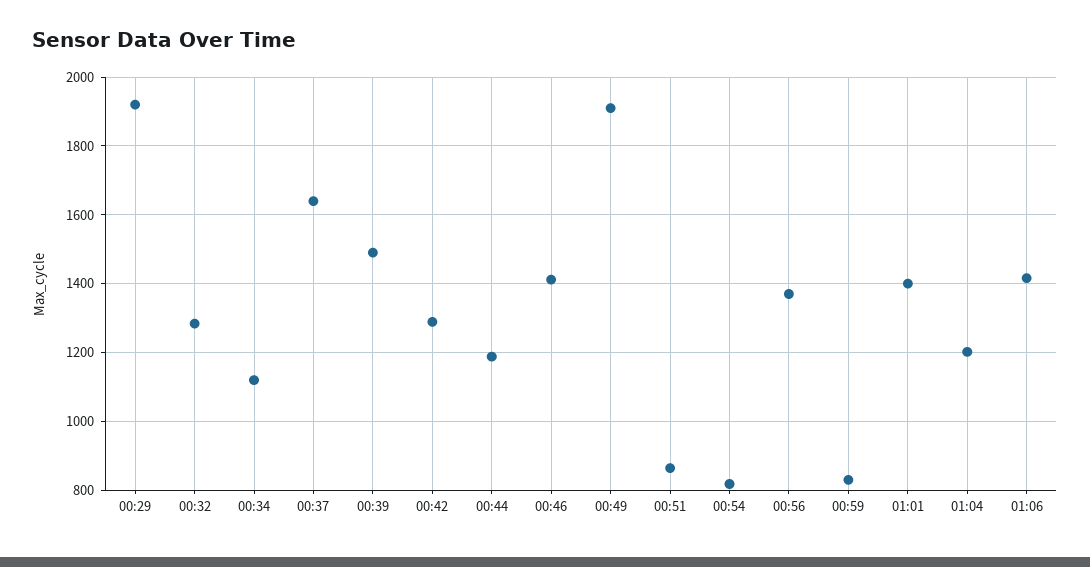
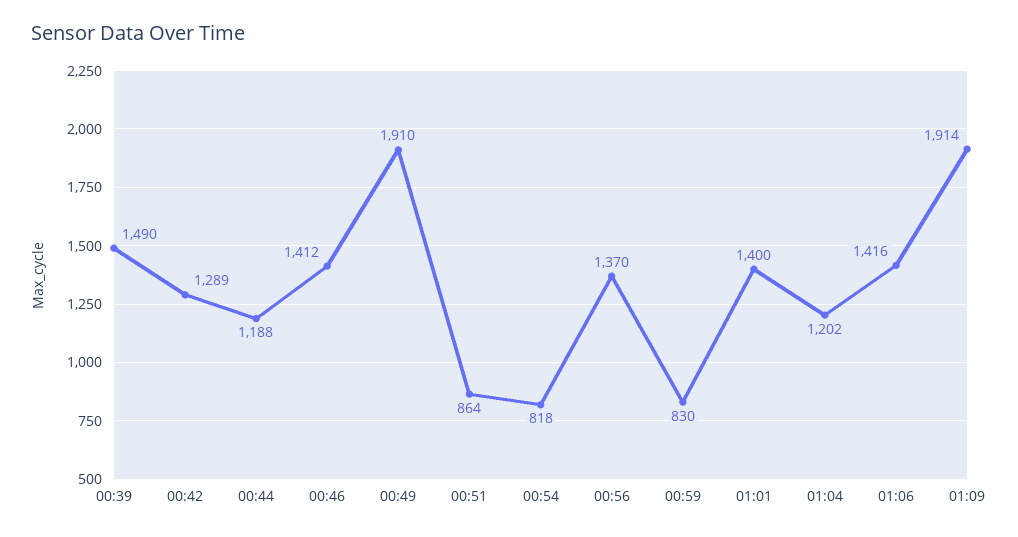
00:29: 1920 -> none
00:32: 1280 -> none
00:34: 1120 -> none
00:37: 1640 -> none
01:09: none -> 1914

